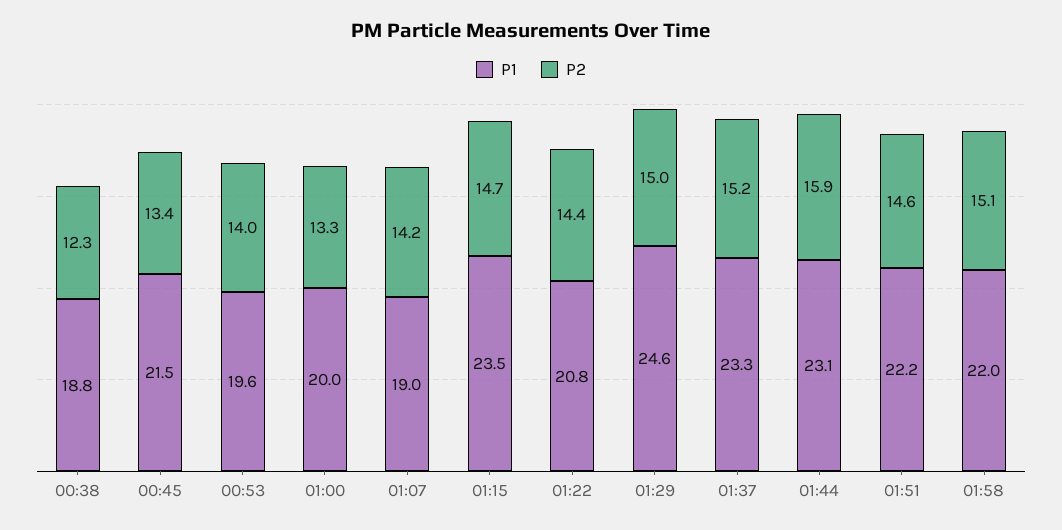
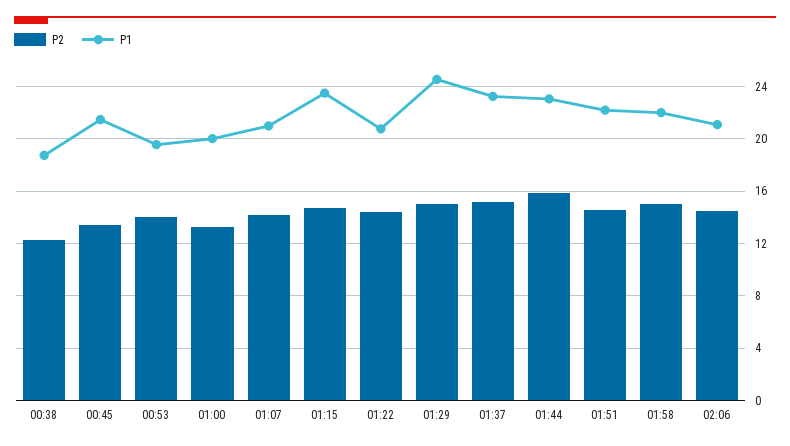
P1, 01:07: 19 -> 21
P2, 02:06: none -> 14.5
P1, 02:06: none -> 21

